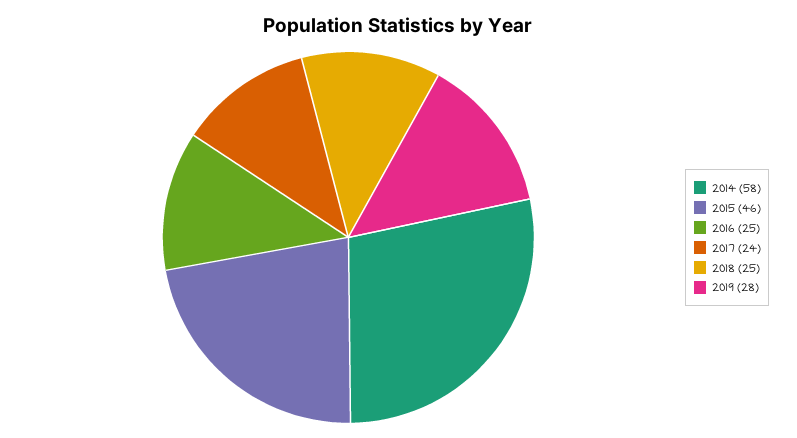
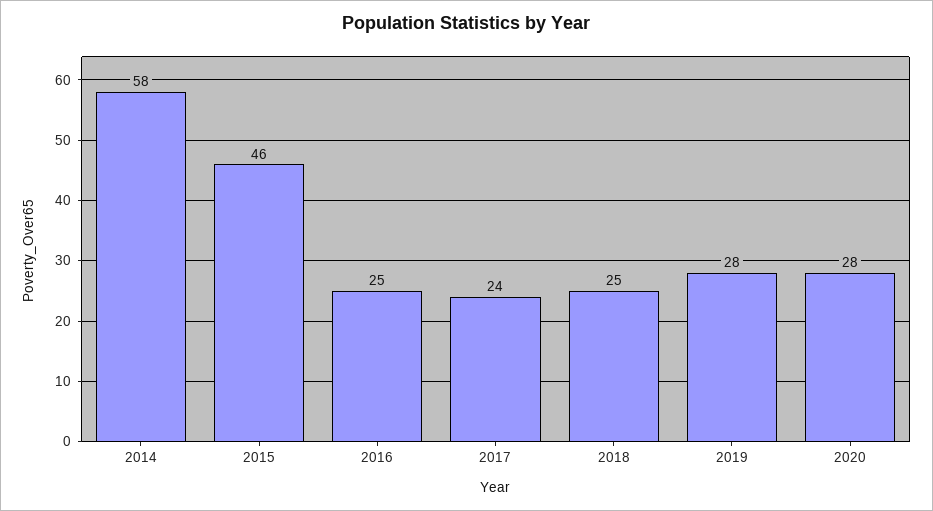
2020: none -> 28

